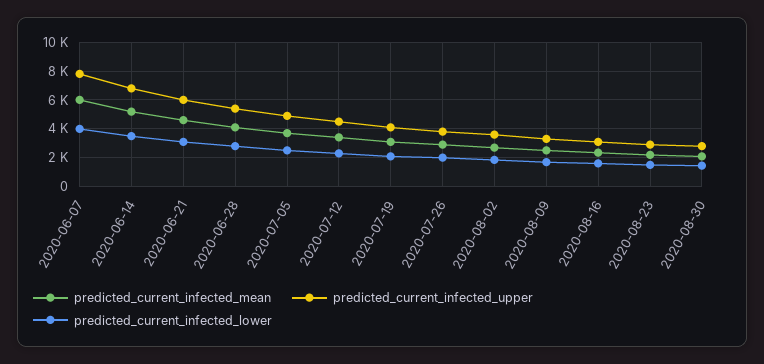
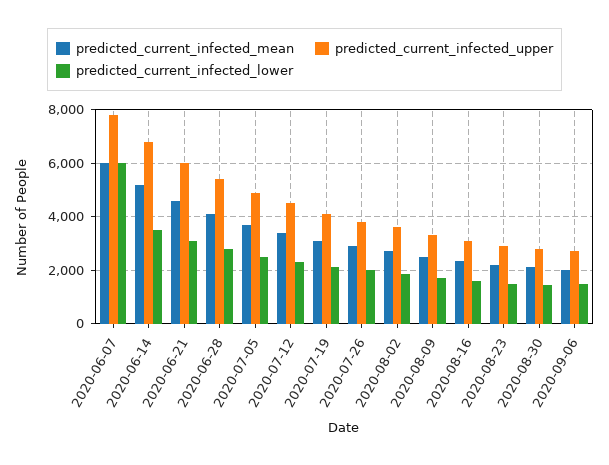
predicted_current_infected_lower, 2020-06-07: 4000 -> 6000
predicted_current_infected_mean, 2020-09-06: none -> 2000
predicted_current_infected_upper, 2020-09-06: none -> 2750
predicted_current_infected_lower, 2020-09-06: none -> 1500

